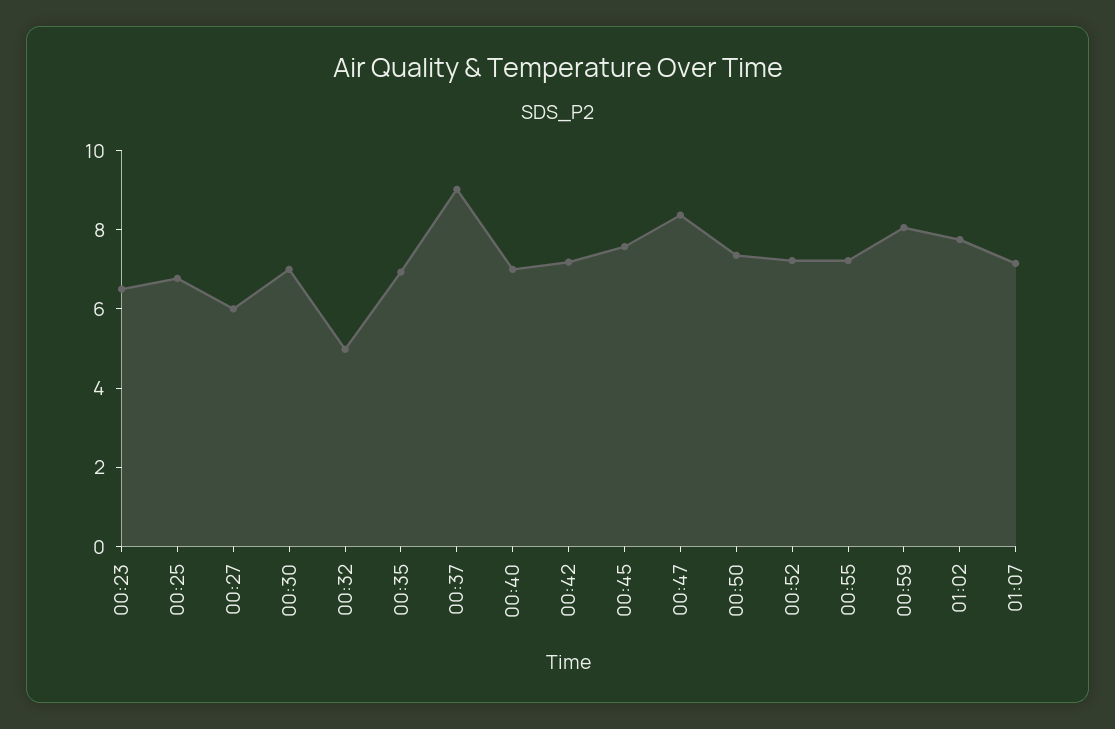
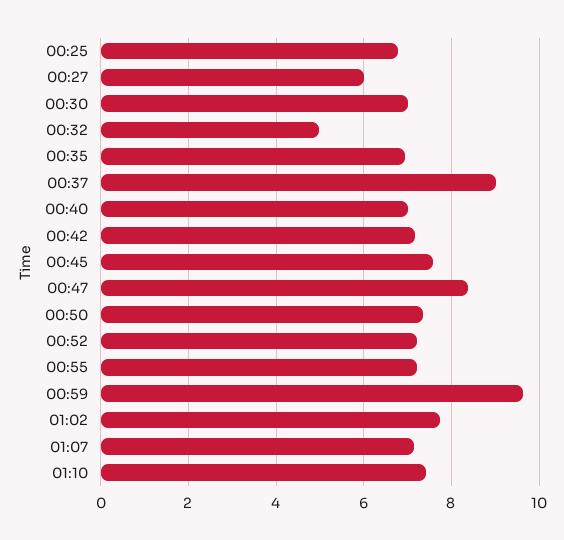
00:23: 6.5 -> none
00:59: 8 -> 9.6
01:10: none -> 7.4

